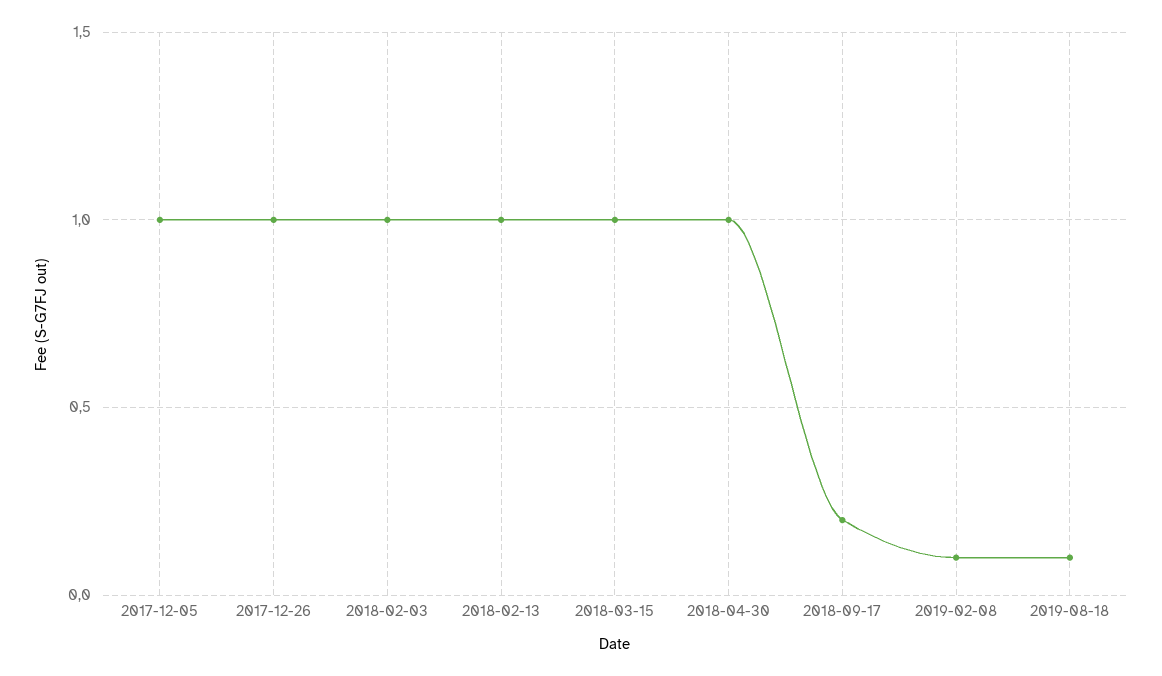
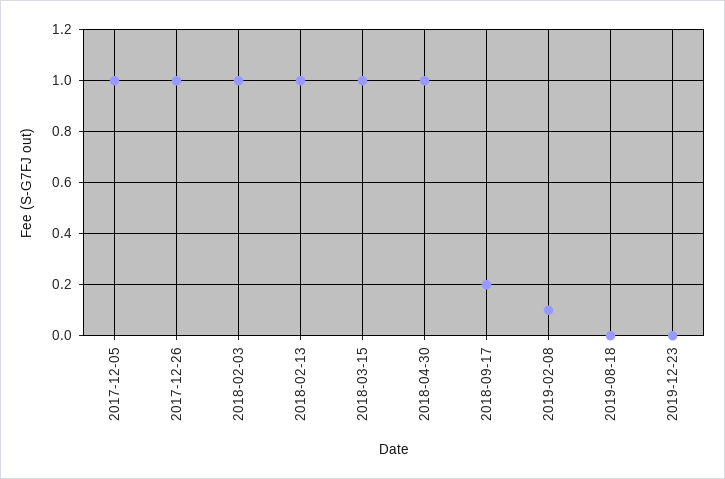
2019-08-18: 0.1 -> 0
2019-12-23: none -> 0

